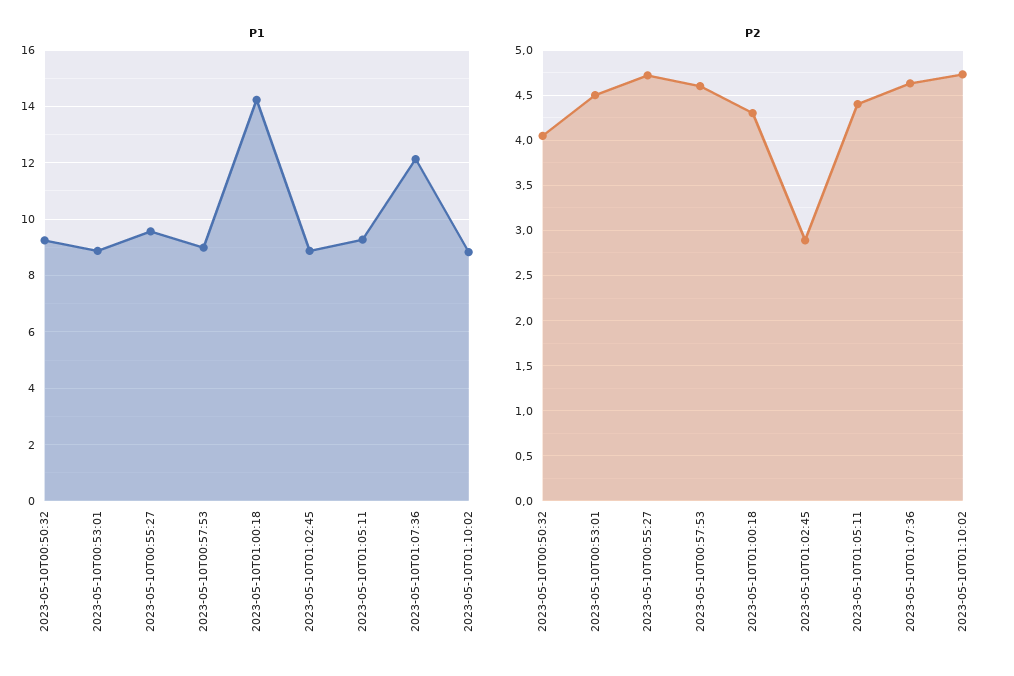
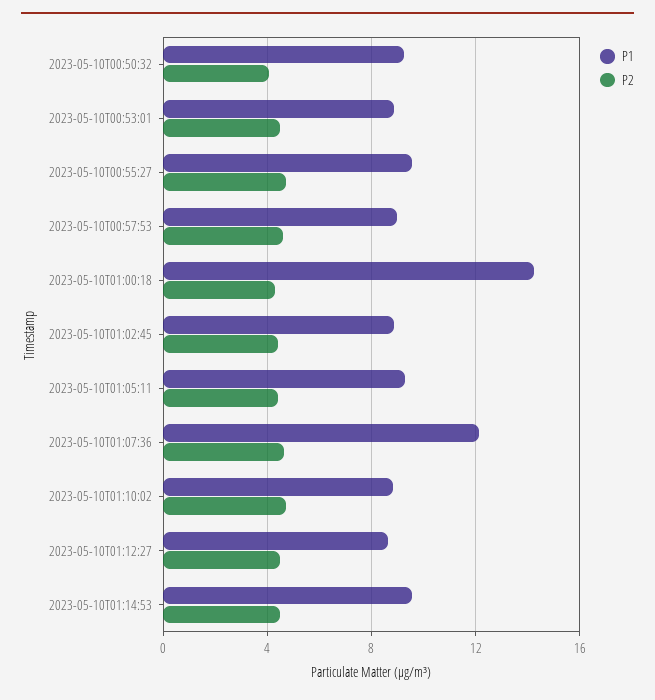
P2, 2023-05-10T01:02:45: 2.9 -> 4.5
P1, 2023-05-10T01:12:27: none -> 8.5
P2, 2023-05-10T01:12:27: none -> 4.5
P1, 2023-05-10T01:14:53: none -> 9.5
P2, 2023-05-10T01:14:53: none -> 4.5

